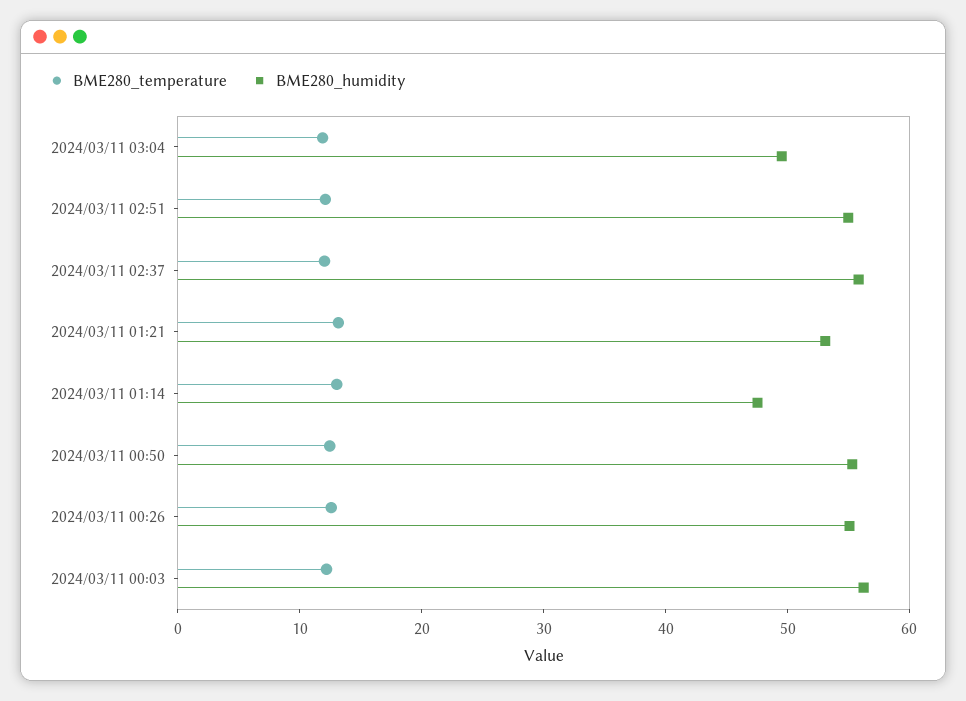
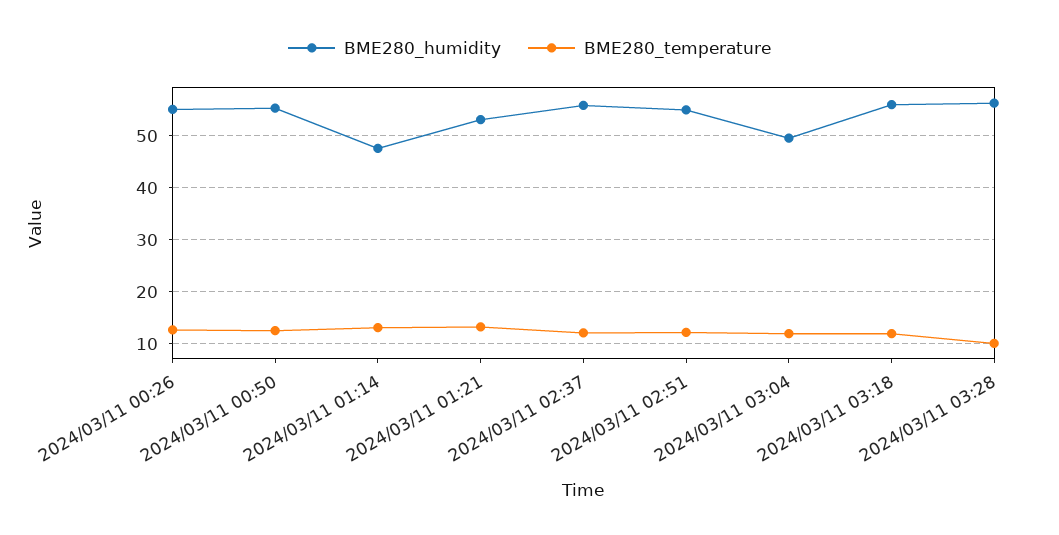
BME280_temperature, 2024/03/11 00:03: 12 -> none
BME280_humidity, 2024/03/11 00:03: 56 -> none
BME280_humidity, 2024/03/11 03:18: none -> 56
BME280_temperature, 2024/03/11 03:18: none -> 12
BME280_humidity, 2024/03/11 03:28: none -> 56
BME280_temperature, 2024/03/11 03:28: none -> 10

